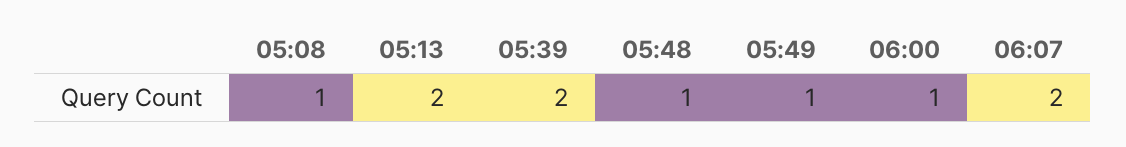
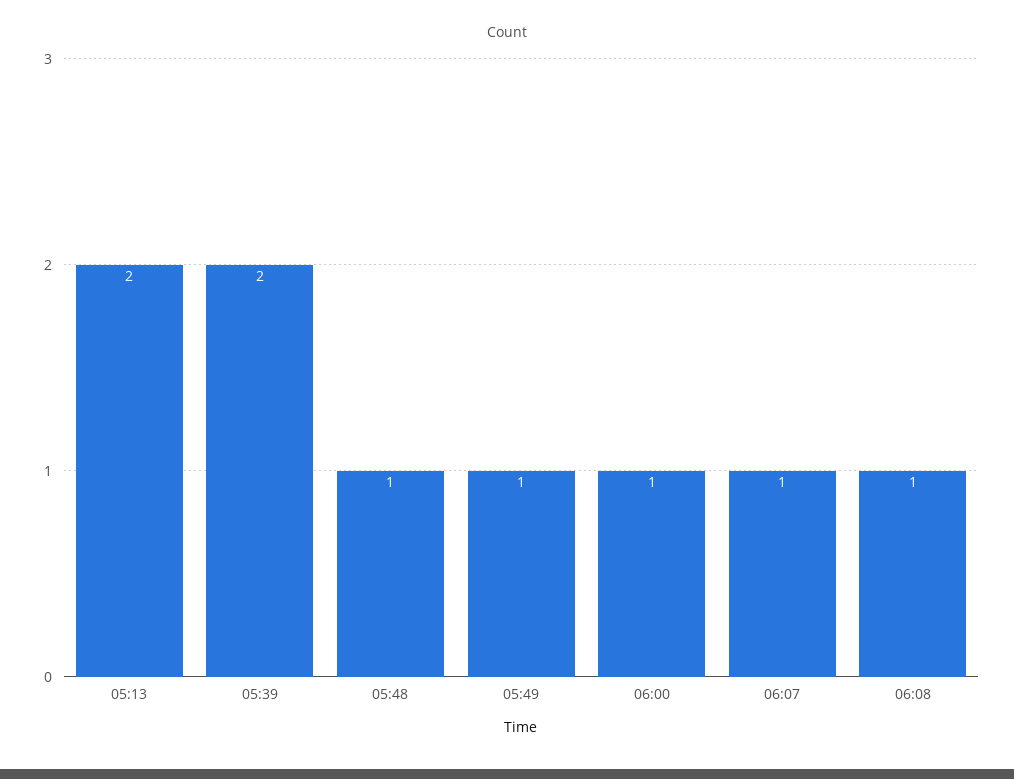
05:08: 1 -> none
06:07: 2 -> 1
06:08: none -> 1

